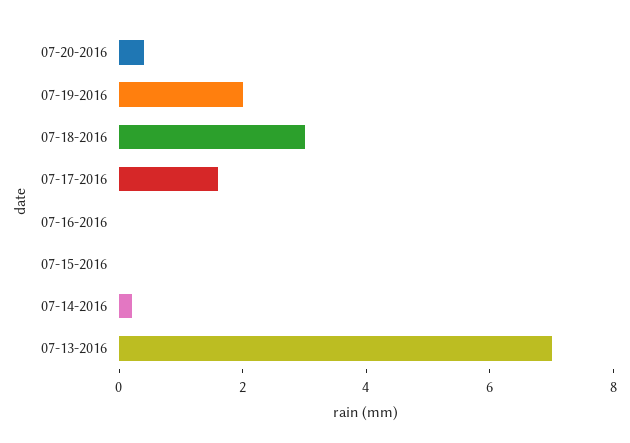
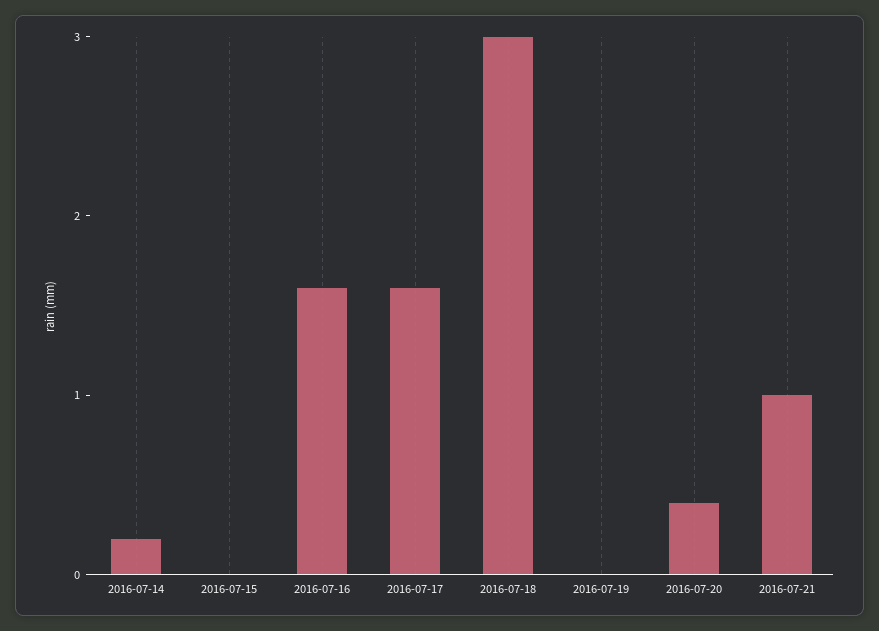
07-19-2016: 2 -> 0
07-16-2016: 0 -> 1.6
07-13-2016: 7 -> none
2016-07-21: none -> 1

